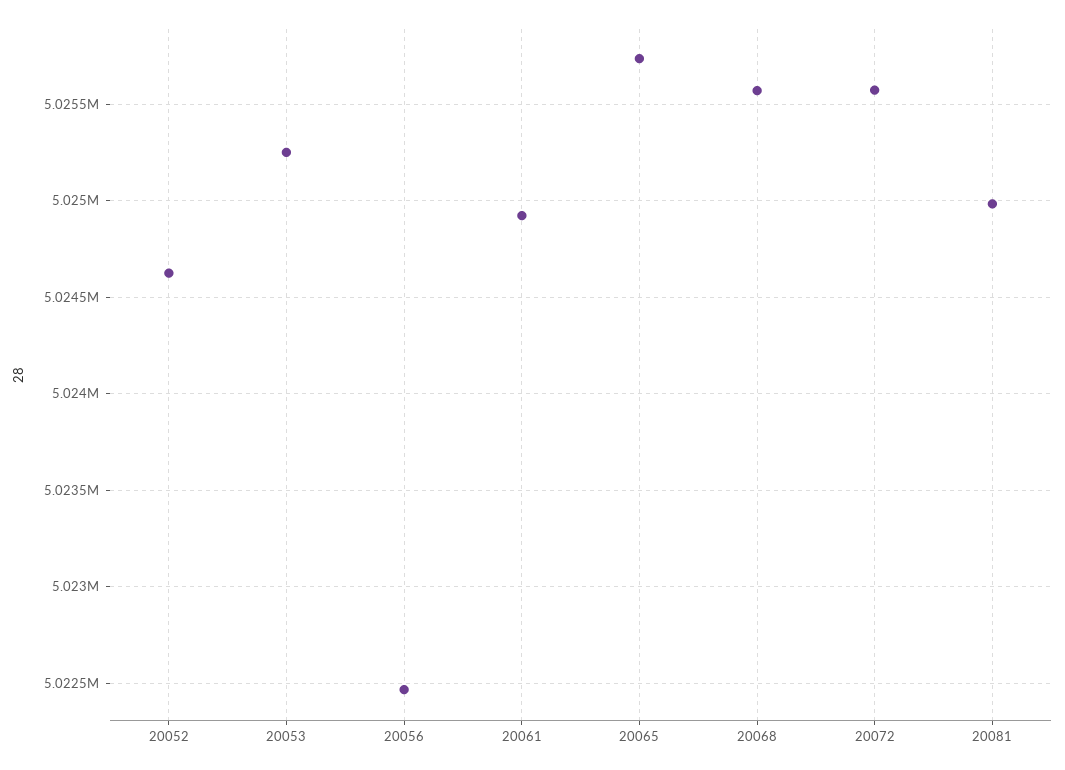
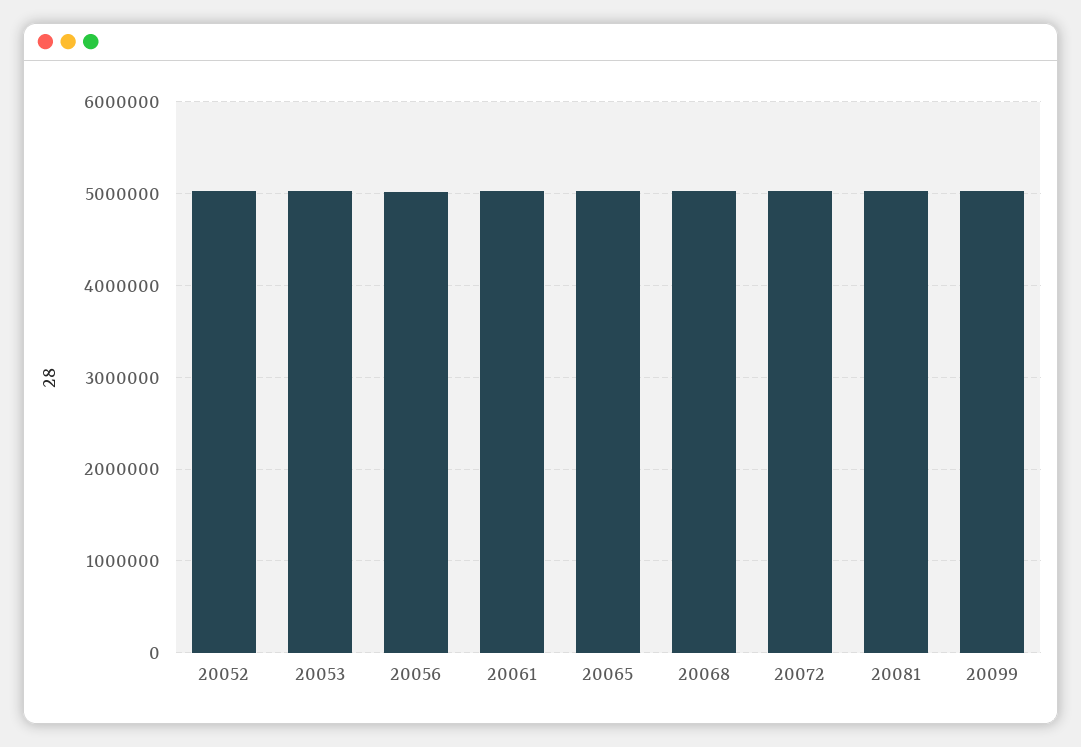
20099: none -> 5000000

